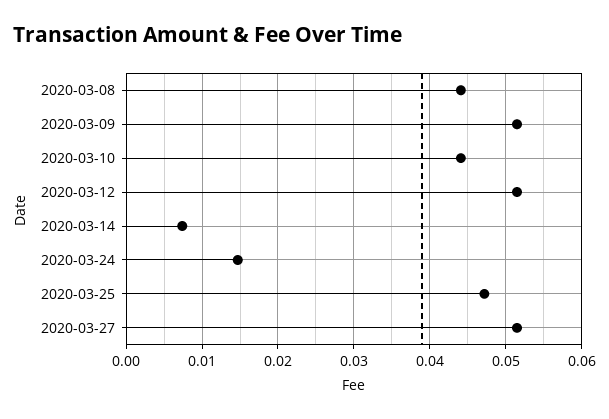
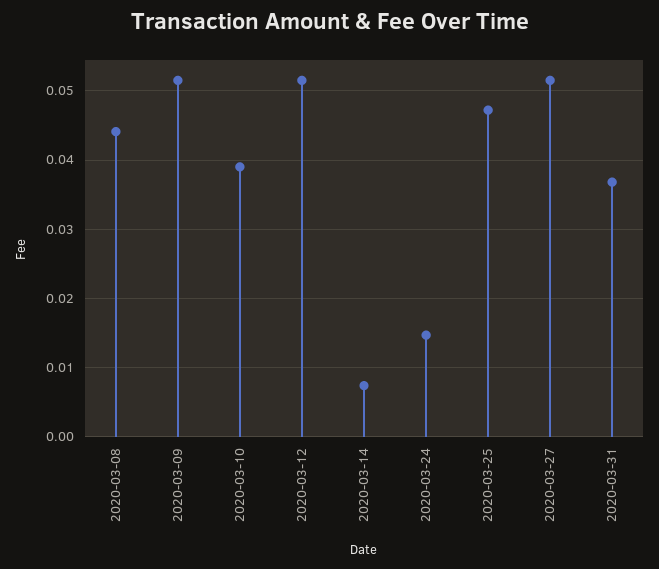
2020-03-10: 0.044 -> 0.039
2020-03-31: none -> 0.037

